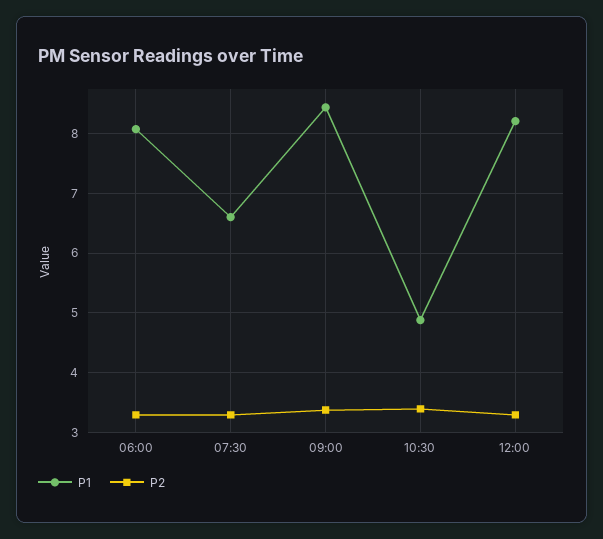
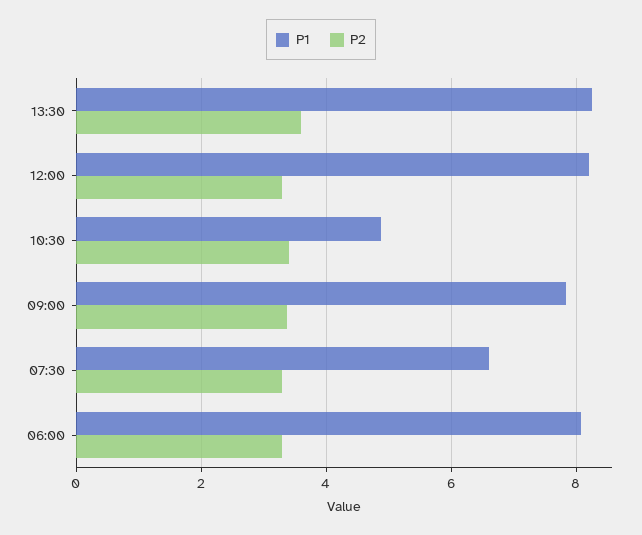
P1, 09:00: 8.4 -> 7.8
P1, 13:30: none -> 8.2
P2, 13:30: none -> 3.6

